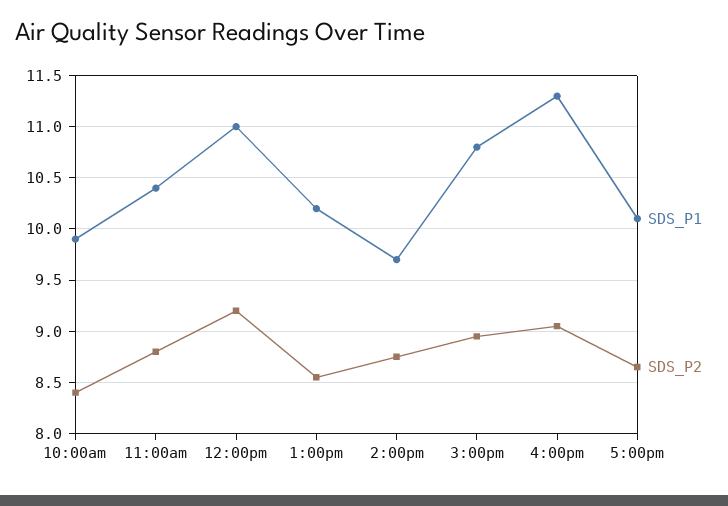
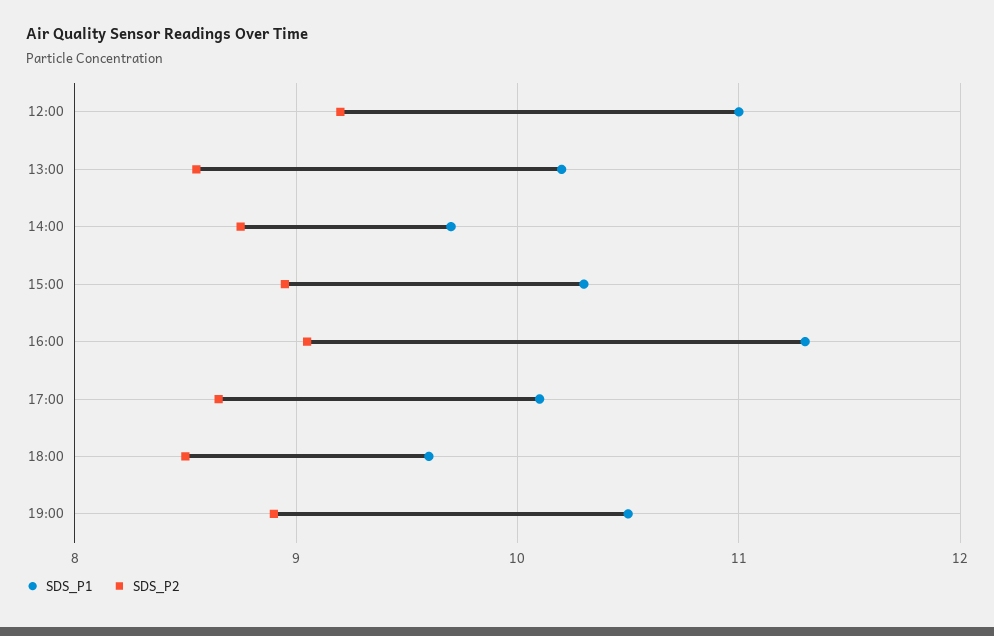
SDS_P1, 10:00am: 9.9 -> none
SDS_P2, 10:00am: 8.4 -> none
SDS_P1, 11:00am: 10.4 -> none
SDS_P2, 11:00am: 8.8 -> none
SDS_P1, 3:00pm: 10.8 -> 10.3
SDS_P1, 18:00: none -> 9.6
SDS_P2, 18:00: none -> 8.5
SDS_P1, 19:00: none -> 10.5
SDS_P2, 19:00: none -> 8.9

